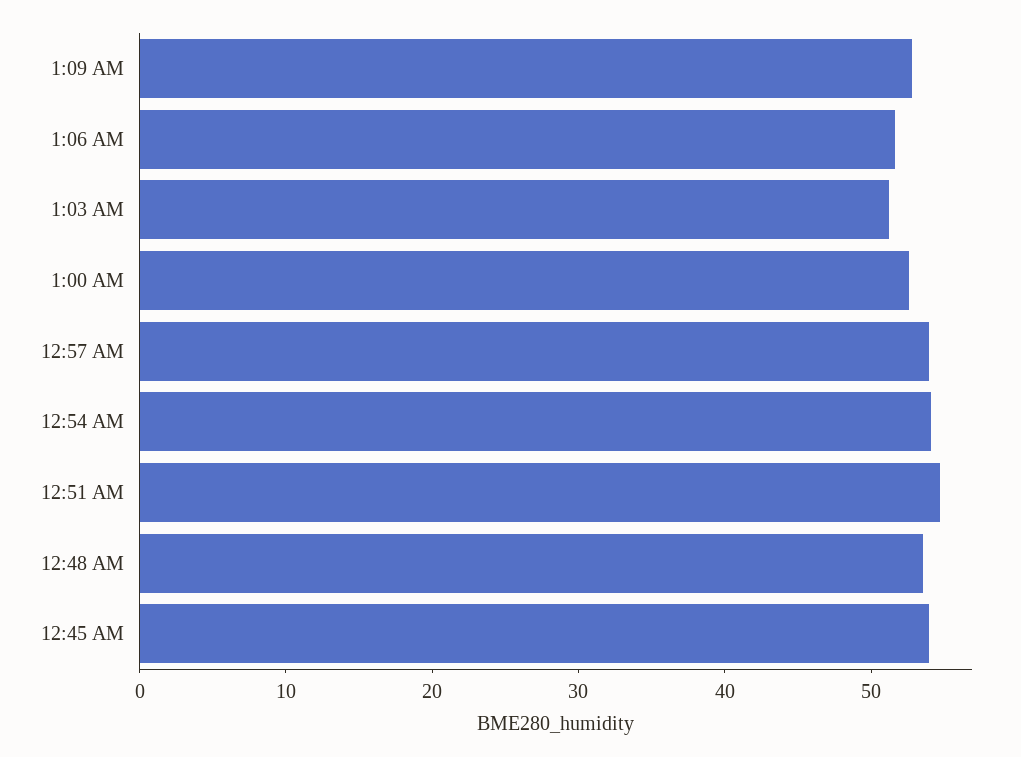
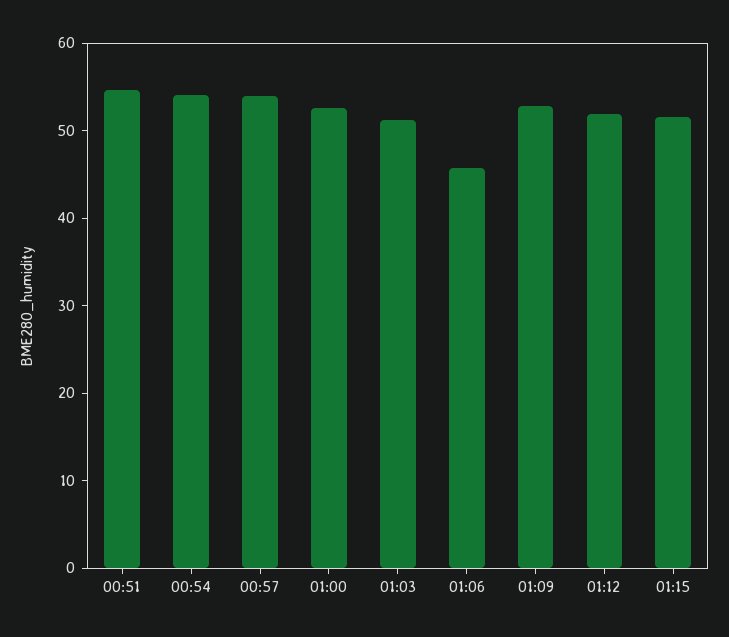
1:06 AM: 52 -> 46
12:48 AM: 54 -> none
12:45 AM: 54 -> none
01:12: none -> 52
01:15: none -> 52

